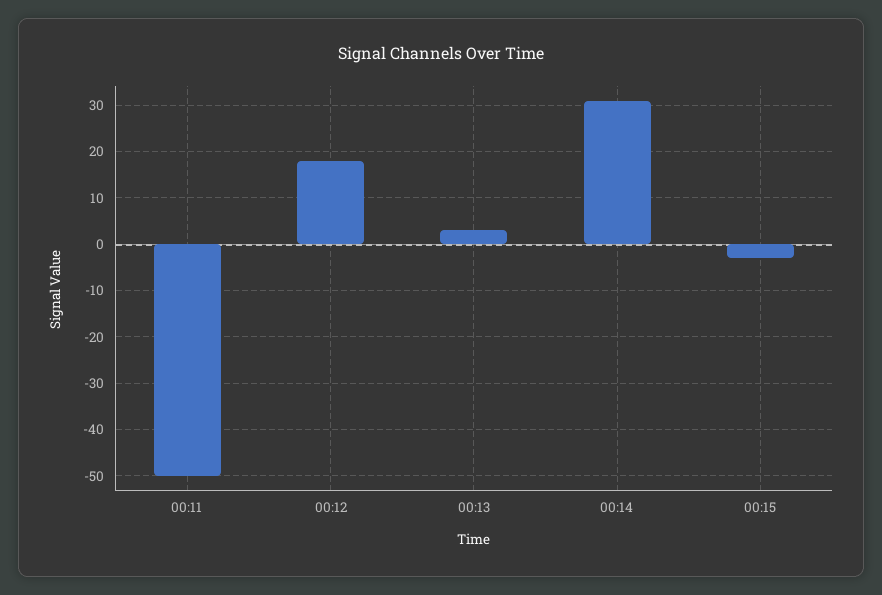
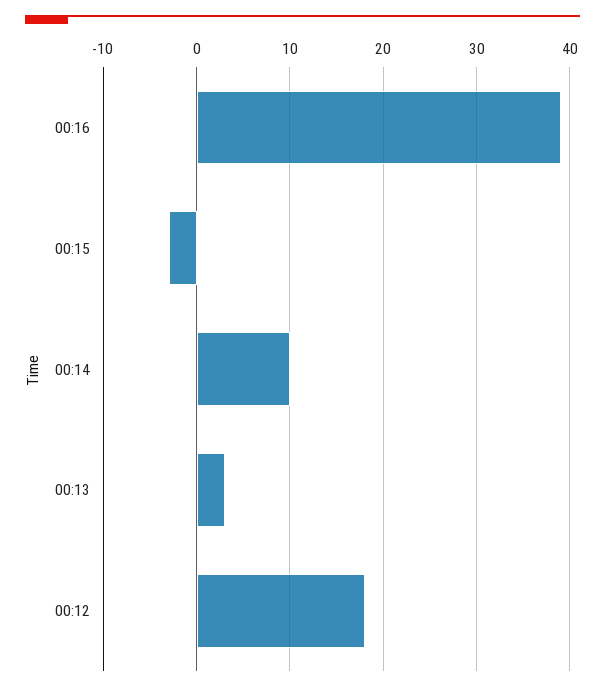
00:11: -50 -> none
00:14: 30 -> 10
00:16: none -> 39

